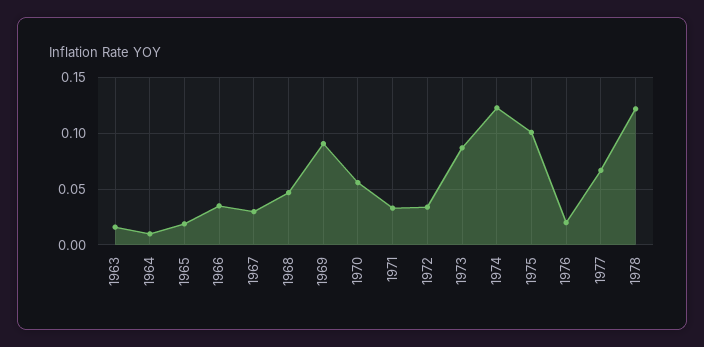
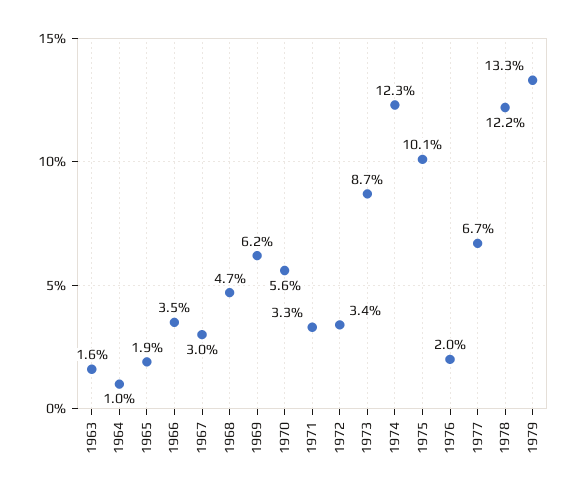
1969: 0.09 -> 0.062
1979: none -> 0.133

